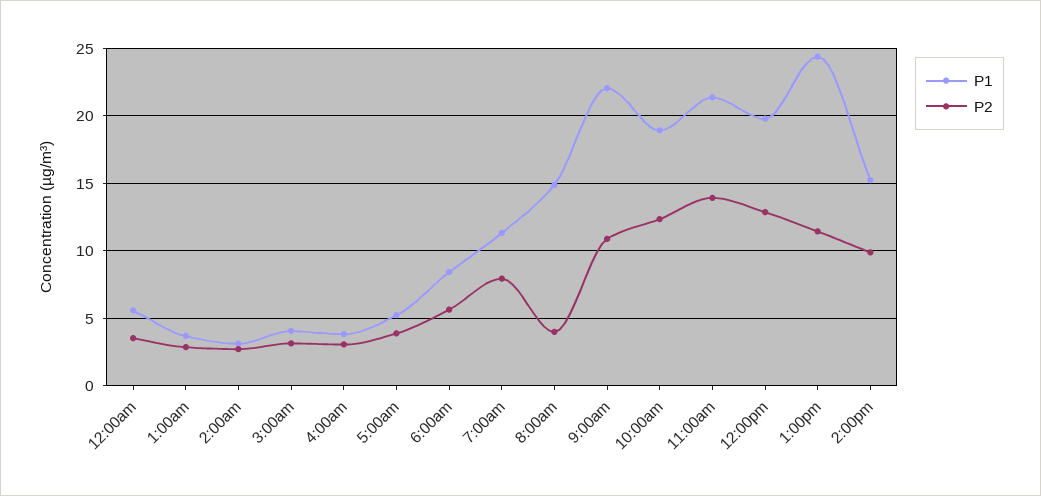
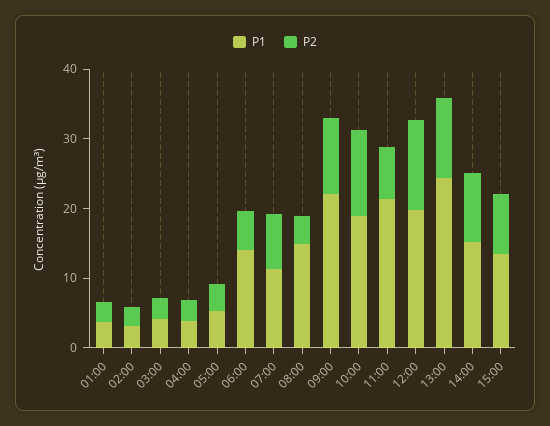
P1, 12:00am: 5.5 -> none
P2, 12:00am: 3.5 -> none
P1, 6:00am: 8.5 -> 14
P2, 11:00am: 14 -> 8
P1, 15:00: none -> 14
P2, 15:00: none -> 8

